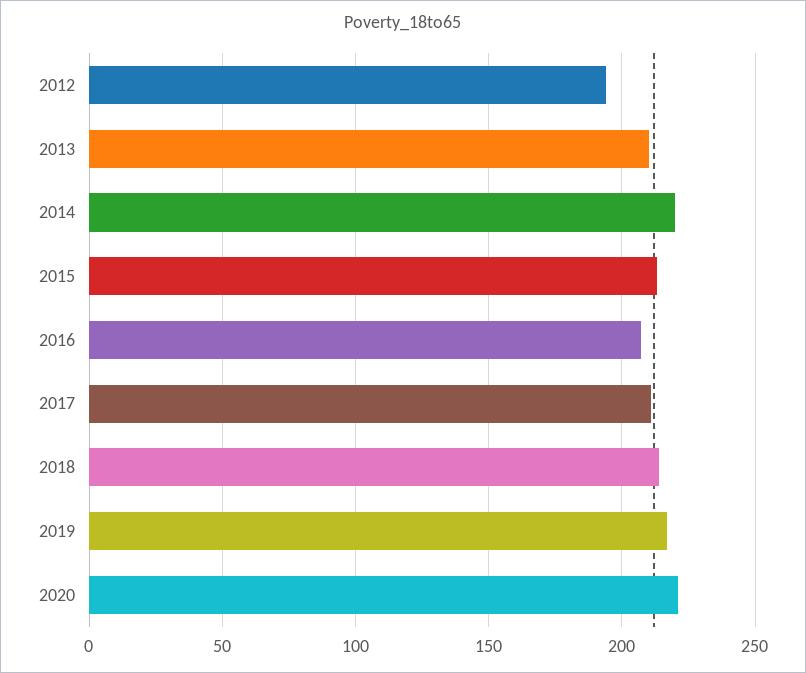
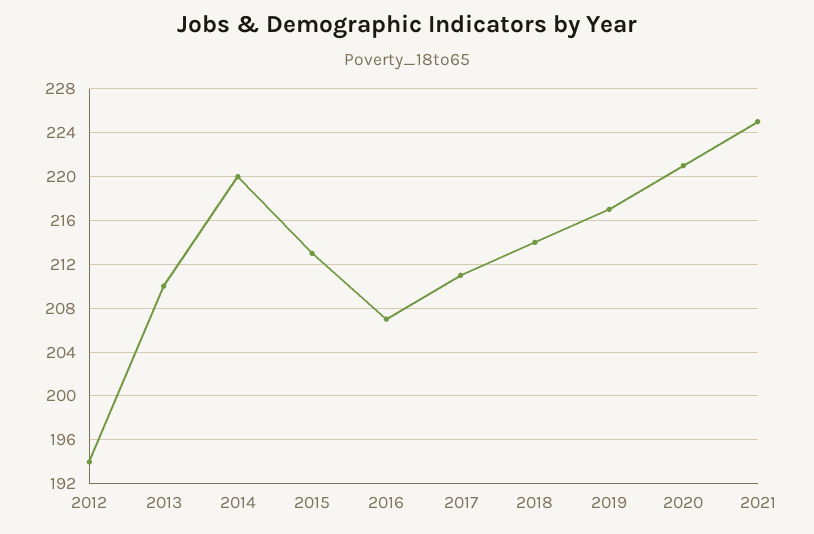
2021: none -> 225

